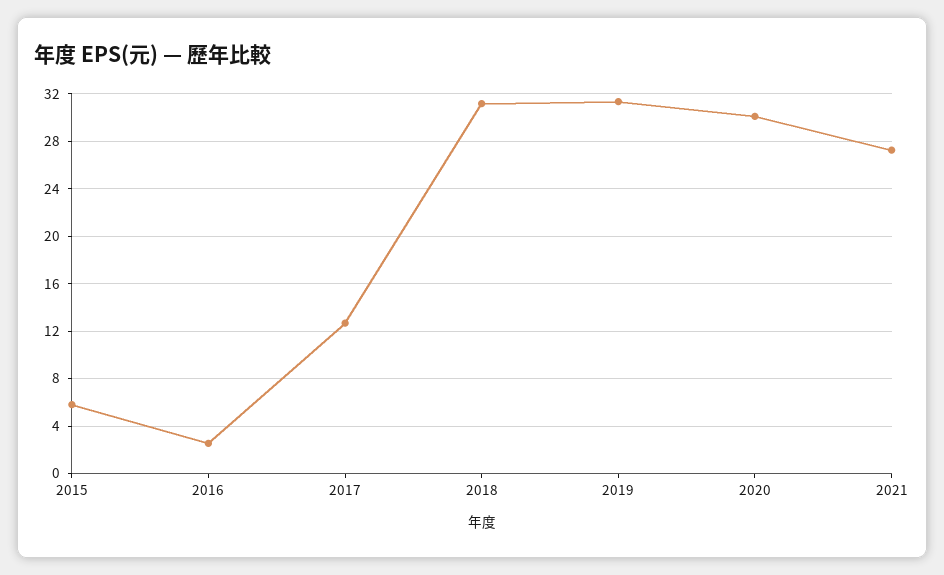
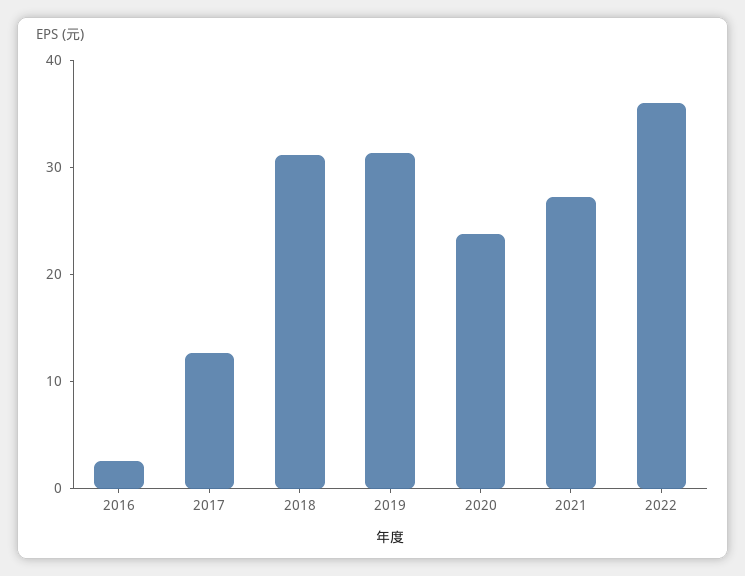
2015: 6 -> none
2020: 30 -> 24
2022: none -> 36

